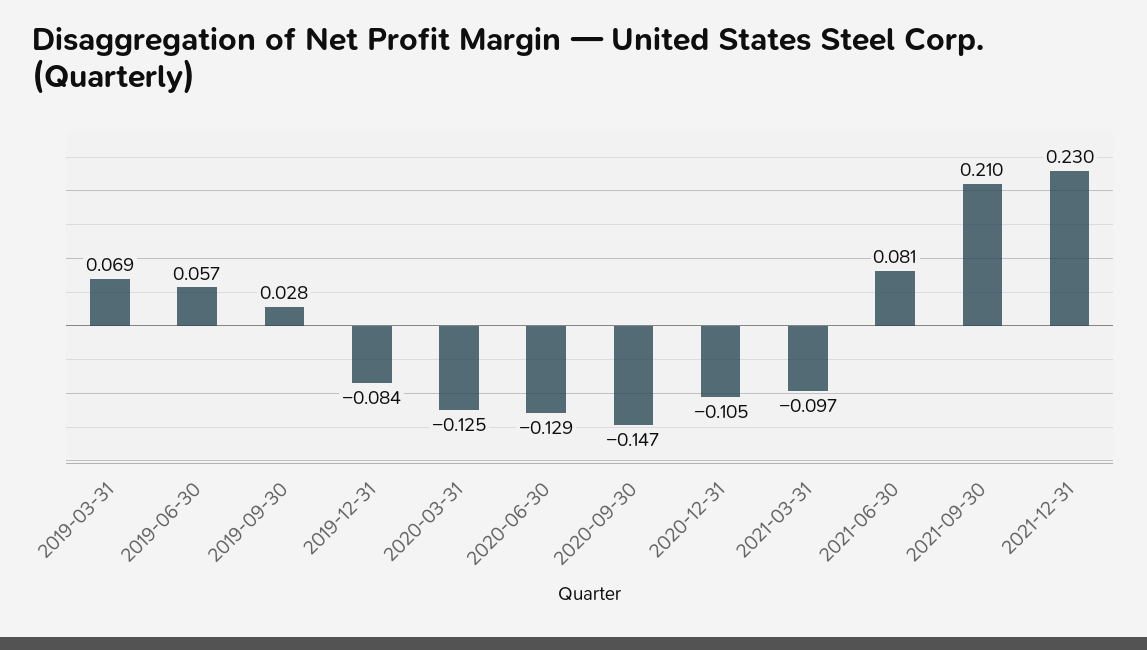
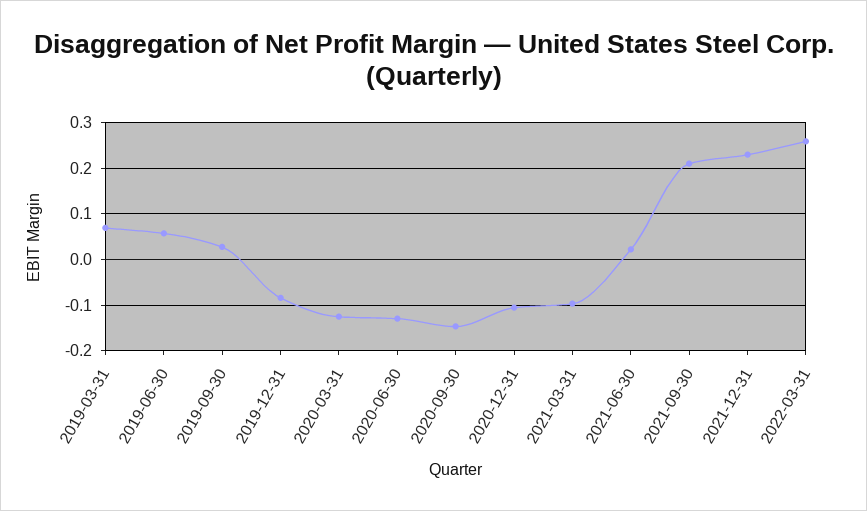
2021-06-30: 0.081 -> 0.02
2022-03-31: none -> 0.26

